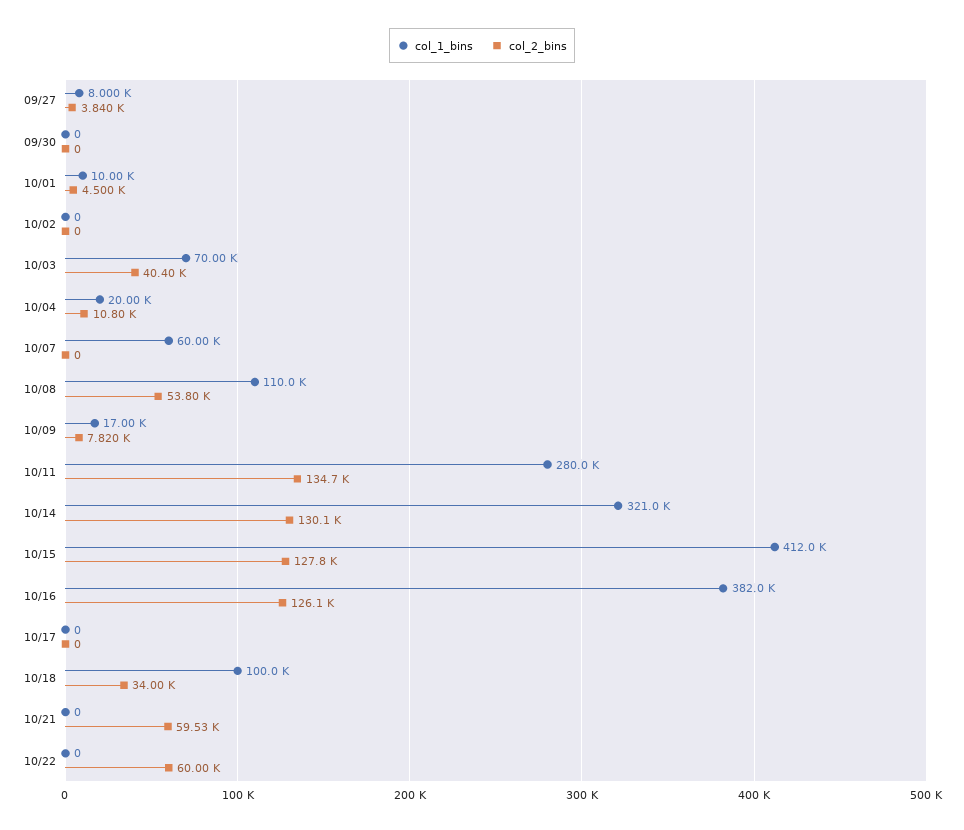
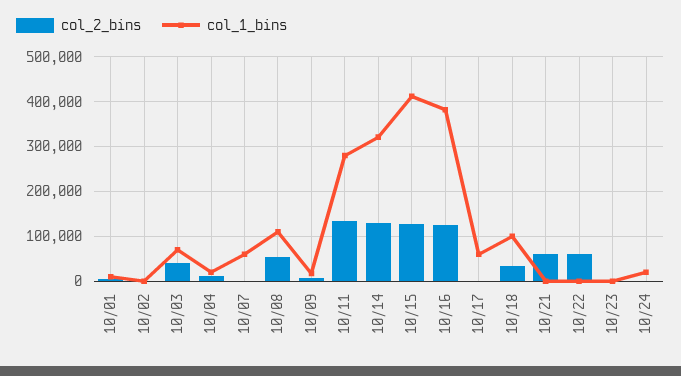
col_1_bins, 09/27: 8000 -> none
col_2_bins, 09/27: 3840 -> none
col_1_bins, 09/30: 0 -> none
col_2_bins, 09/30: 0 -> none
col_1_bins, 10/17: 0 -> 60000
col_2_bins, 10/23: none -> 0
col_1_bins, 10/23: none -> 0
col_2_bins, 10/24: none -> 0
col_1_bins, 10/24: none -> 20000

